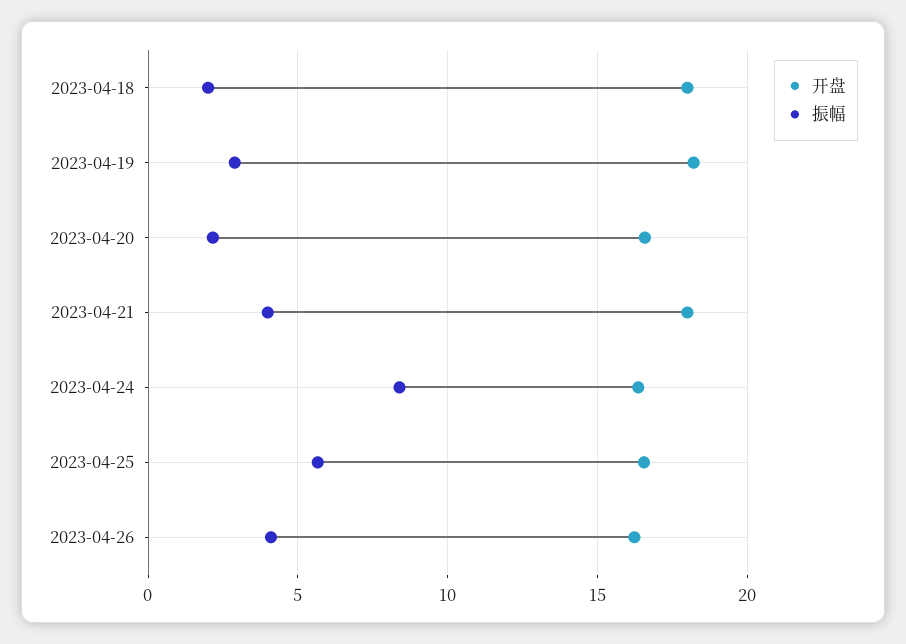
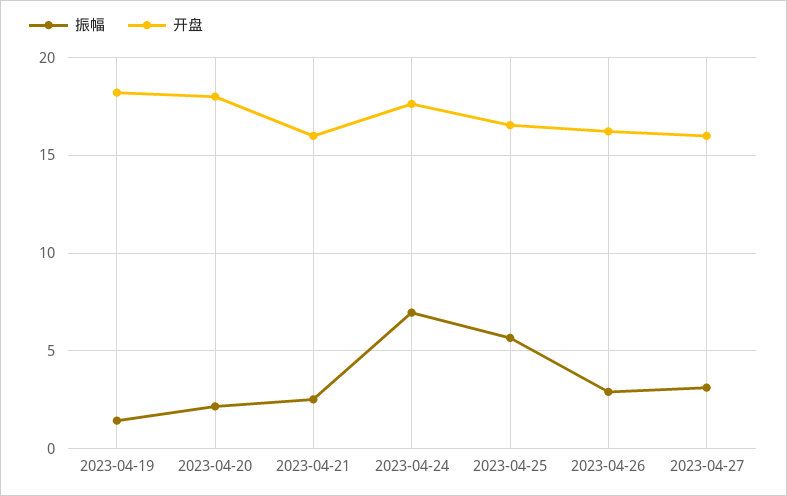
开盘, 2023-04-18: 18 -> none
振幅, 2023-04-18: 2 -> none
振幅, 2023-04-19: 3 -> 1.5
开盘, 2023-04-20: 16.5 -> 18
开盘, 2023-04-21: 18 -> 16
振幅, 2023-04-21: 4 -> 2.5
开盘, 2023-04-24: 16.5 -> 17.5
振幅, 2023-04-24: 8.5 -> 7
振幅, 2023-04-26: 4 -> 3
振幅, 2023-04-27: none -> 3
开盘, 2023-04-27: none -> 16

